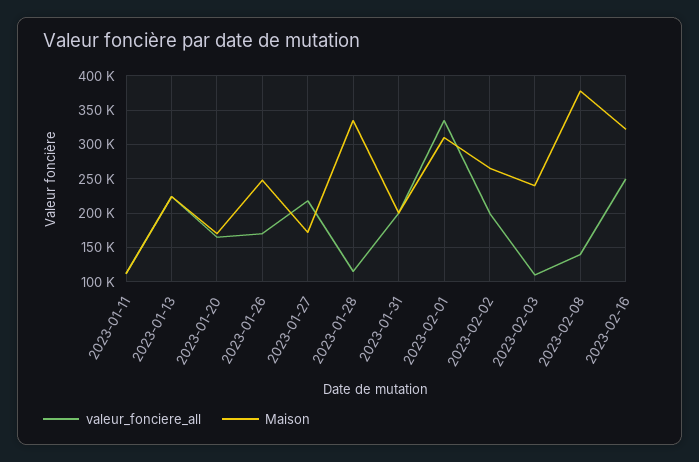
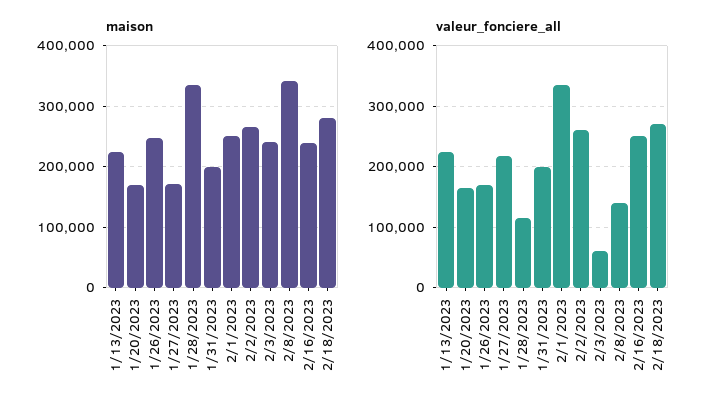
valeur_fonciere_all, 2023-01-11: 110000 -> none
Maison, 2023-01-11: 110000 -> none
Maison, 2023-02-01: 310000 -> 250000
valeur_fonciere_all, 2023-02-02: 200000 -> 260000
valeur_fonciere_all, 2023-02-03: 110000 -> 60000
Maison, 2023-02-08: 380000 -> 340000
Maison, 2023-02-16: 320000 -> 240000
Maison, 2/18/2023: none -> 280000
valeur_fonciere_all, 2/18/2023: none -> 270000

